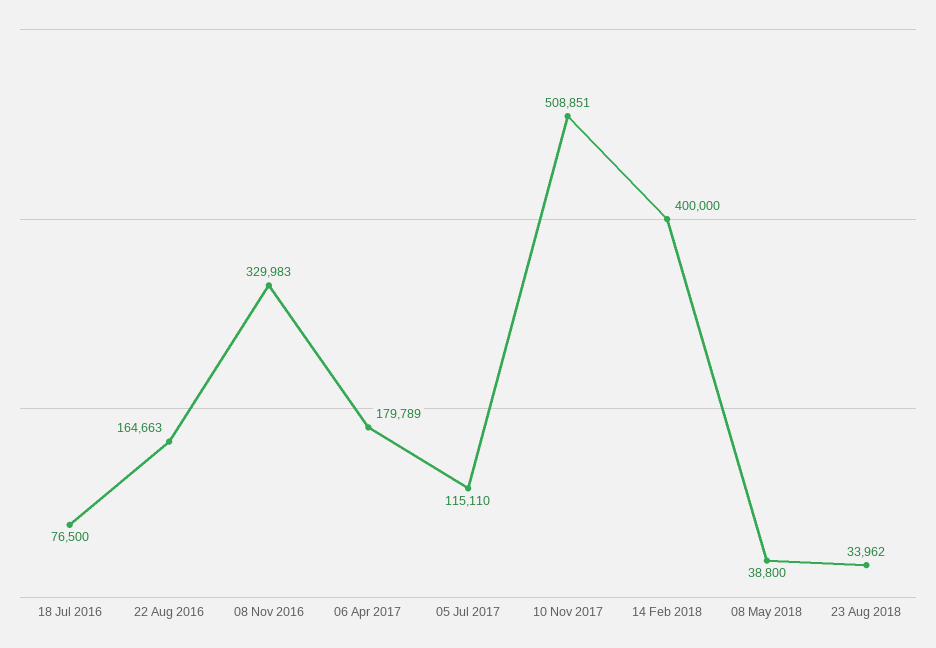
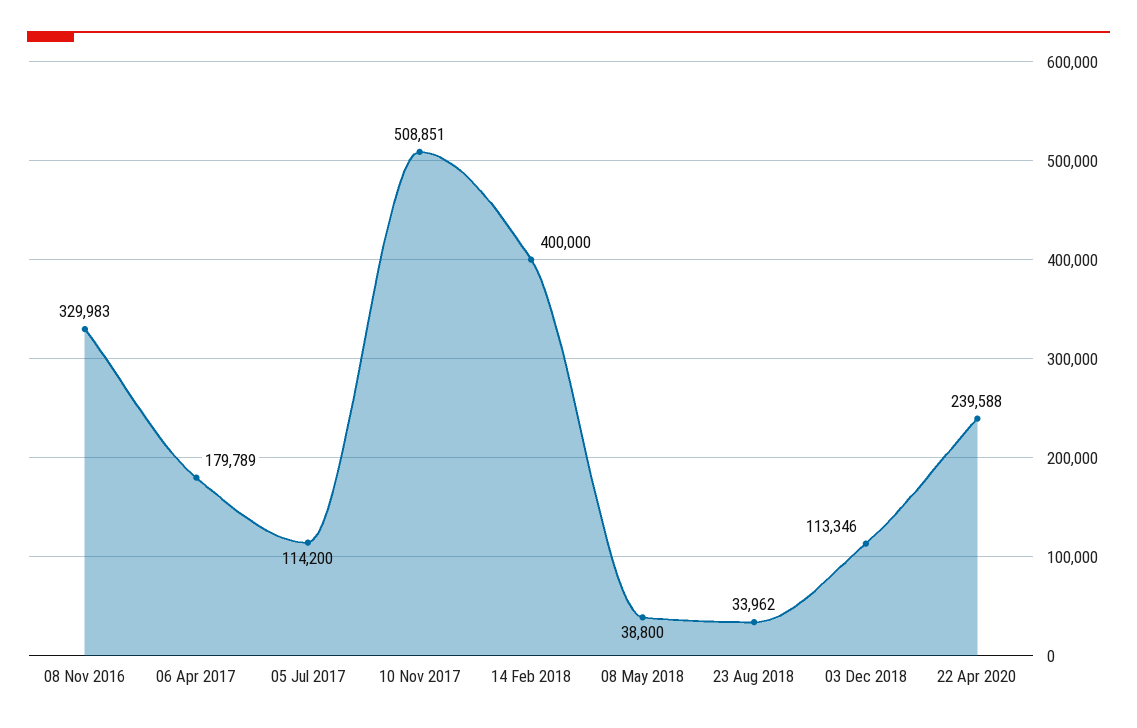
18 Jul 2016: 76500 -> none
22 Aug 2016: 164663 -> none
05 Jul 2017: 115110 -> 114200
03 Dec 2018: none -> 113346
22 Apr 2020: none -> 239588

